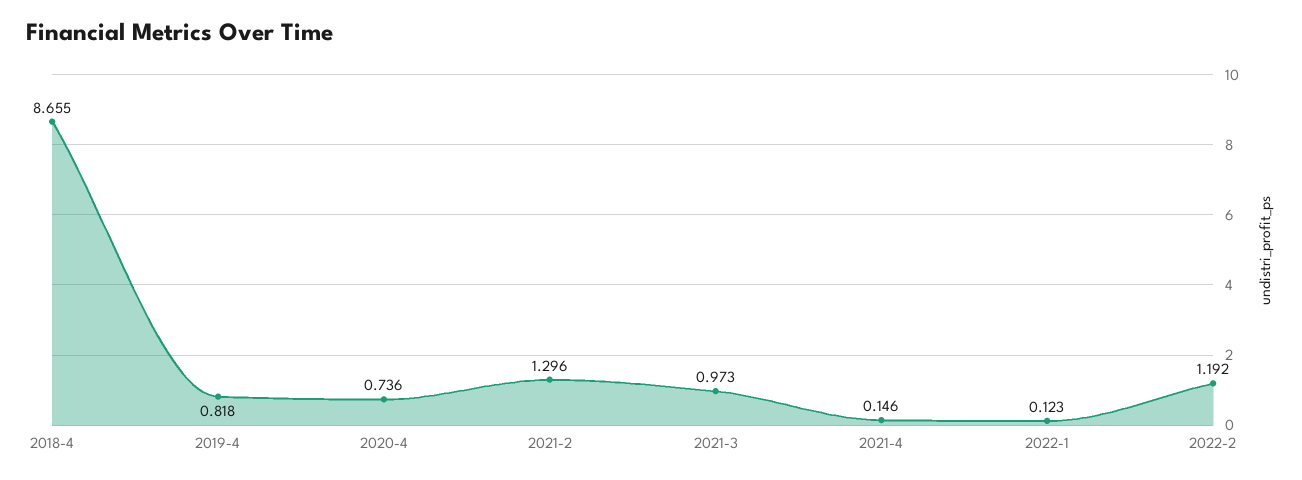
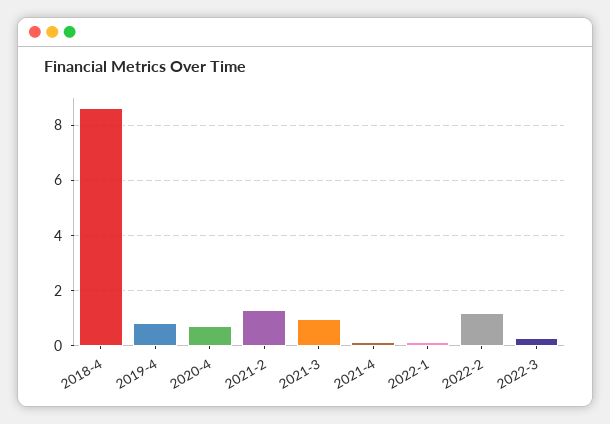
2022-3: none -> 0.25

